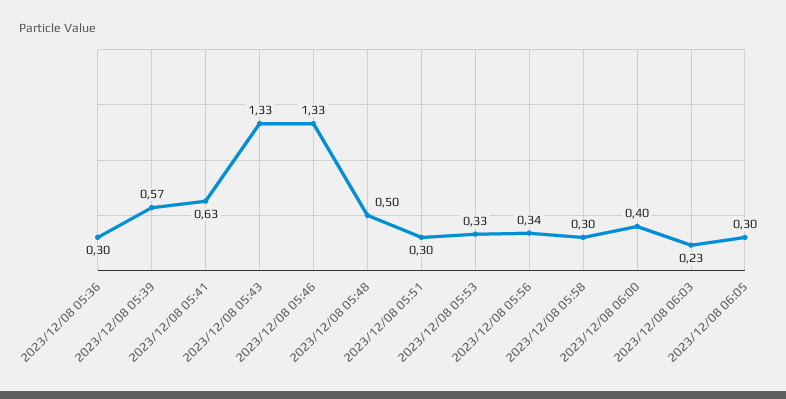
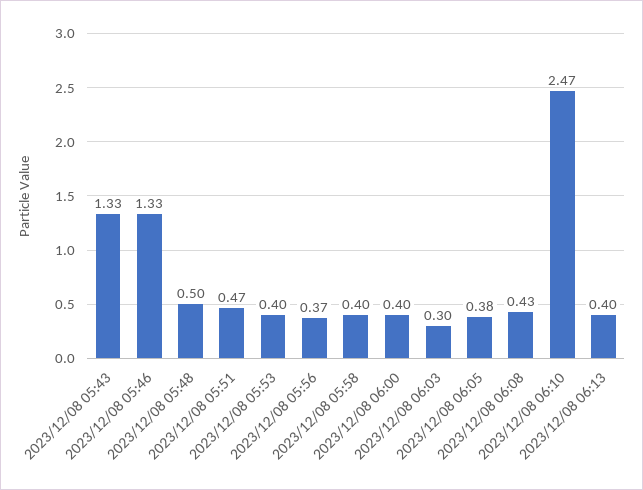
2023/12/08 05:36: 0.3 -> none
2023/12/08 05:39: 0.57 -> none
2023/12/08 05:41: 0.63 -> none
2023/12/08 05:51: 0.3 -> 0.47
2023/12/08 05:53: 0.33 -> 0.4
2023/12/08 05:56: 0.34 -> 0.37
2023/12/08 05:58: 0.3 -> 0.4
2023/12/08 06:03: 0.23 -> 0.3
2023/12/08 06:05: 0.3 -> 0.38
2023/12/08 06:08: none -> 0.43
2023/12/08 06:10: none -> 2.47
2023/12/08 06:13: none -> 0.4

